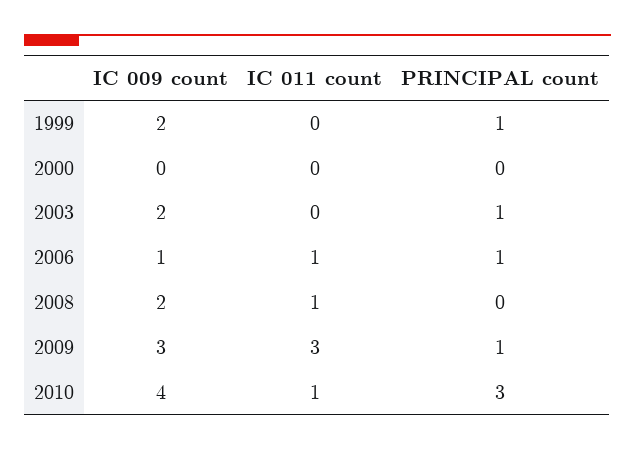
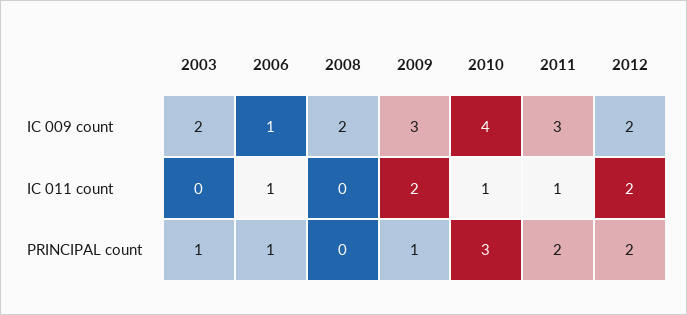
IC 009 count, 1999: 2 -> none
IC 011 count, 1999: 0 -> none
PRINCIPAL count, 1999: 1 -> none
IC 009 count, 2000: 0 -> none
IC 011 count, 2000: 0 -> none
PRINCIPAL count, 2000: 0 -> none
IC 011 count, 2008: 1 -> 0
IC 011 count, 2009: 3 -> 2
IC 009 count, 2011: none -> 3
IC 009 count, 2012: none -> 2
IC 011 count, 2011: none -> 1
IC 011 count, 2012: none -> 2
PRINCIPAL count, 2011: none -> 2
PRINCIPAL count, 2012: none -> 2

